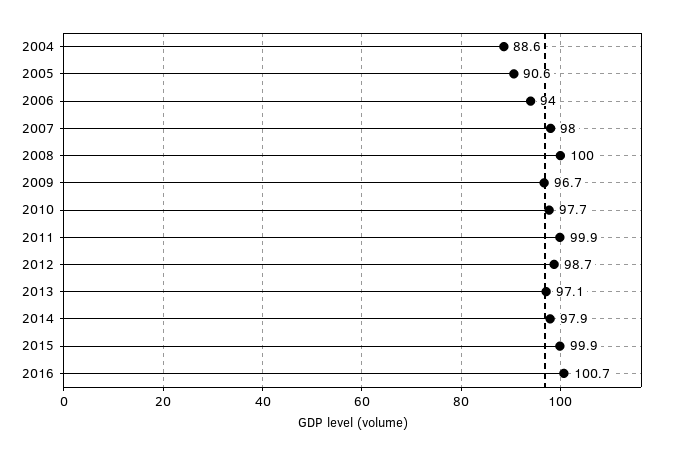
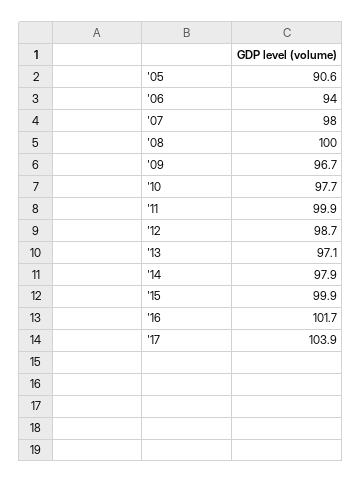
2004: 88.6 -> none
2016: 100.7 -> 101.7
'17: none -> 103.9

